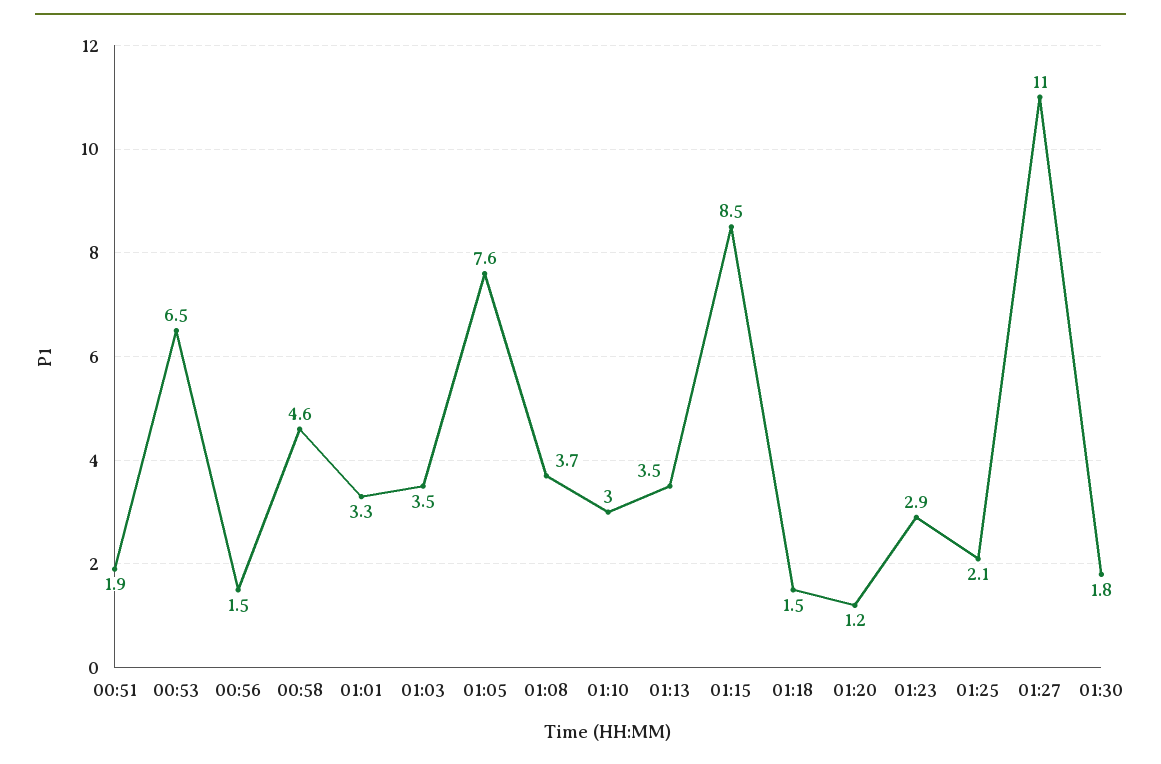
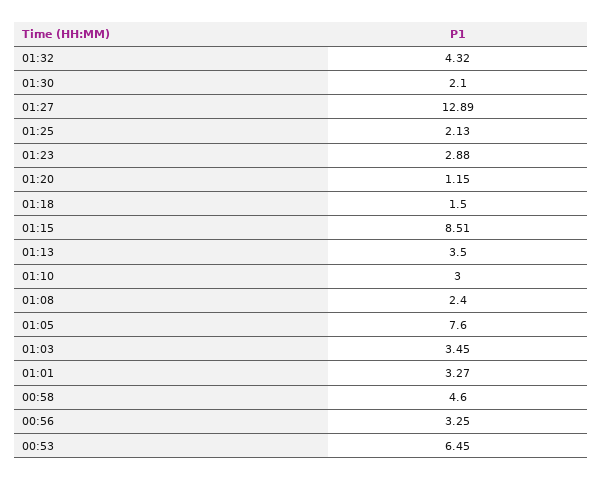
00:51: 1.9 -> none
00:56: 1.5 -> 3.25
01:08: 3.7 -> 2.4
01:27: 11 -> 12.89
01:30: 1.8 -> 2.1
01:32: none -> 4.32

